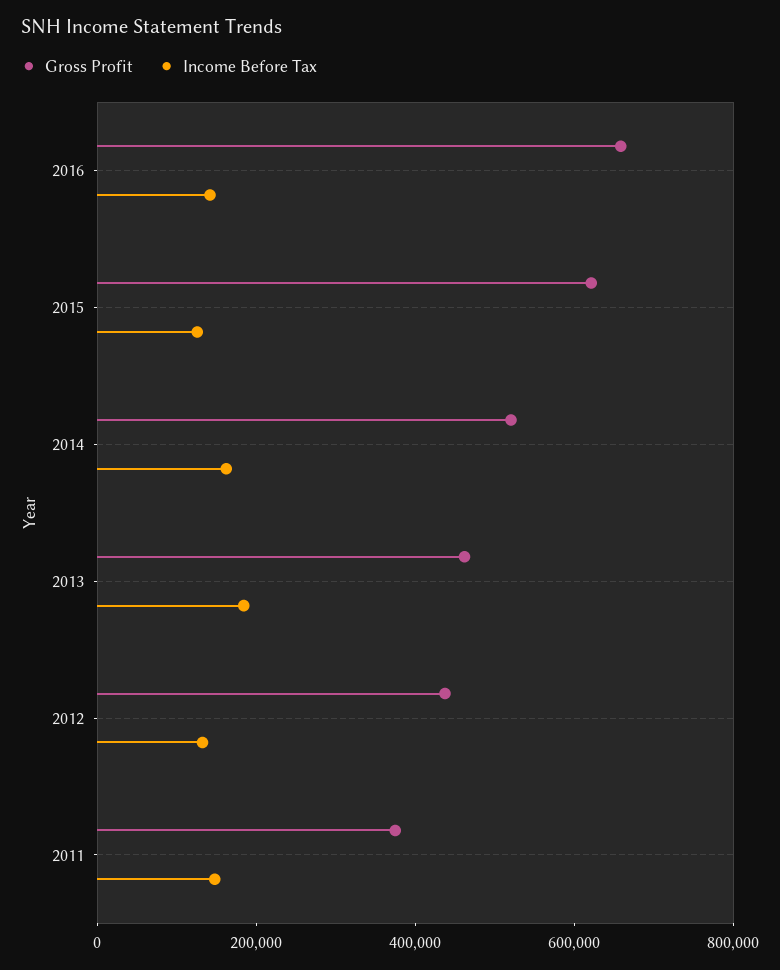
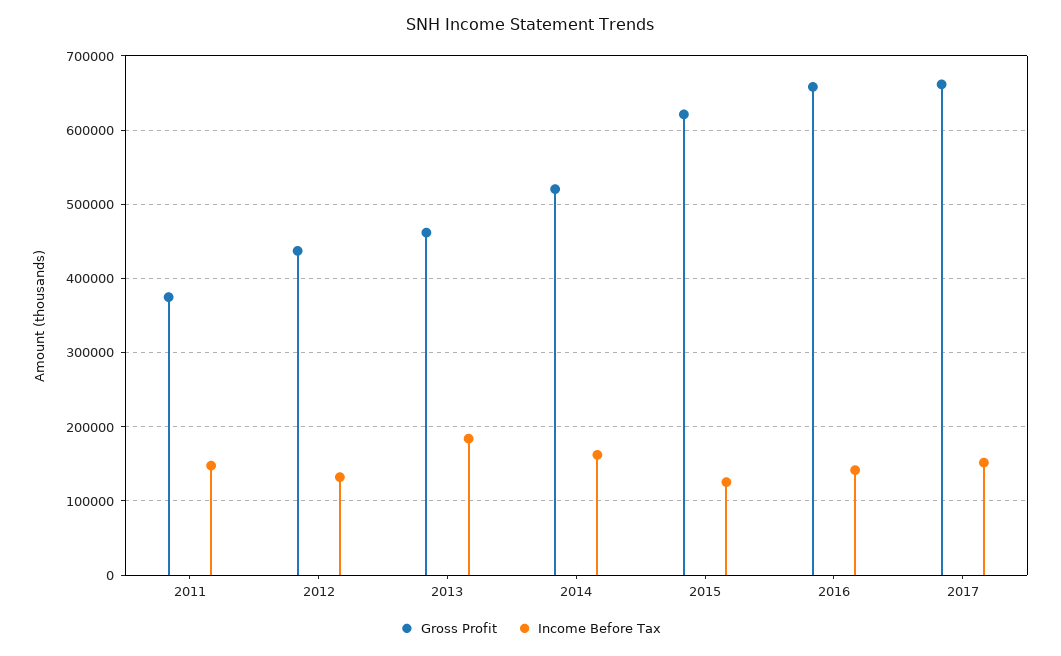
Gross Profit, 2017: none -> 660000
Income Before Tax, 2017: none -> 150000

